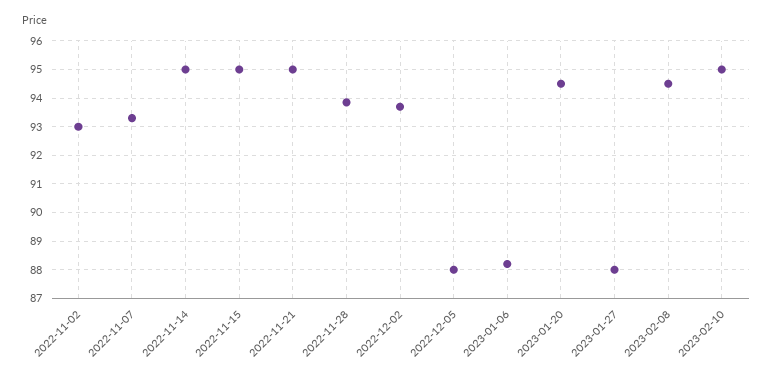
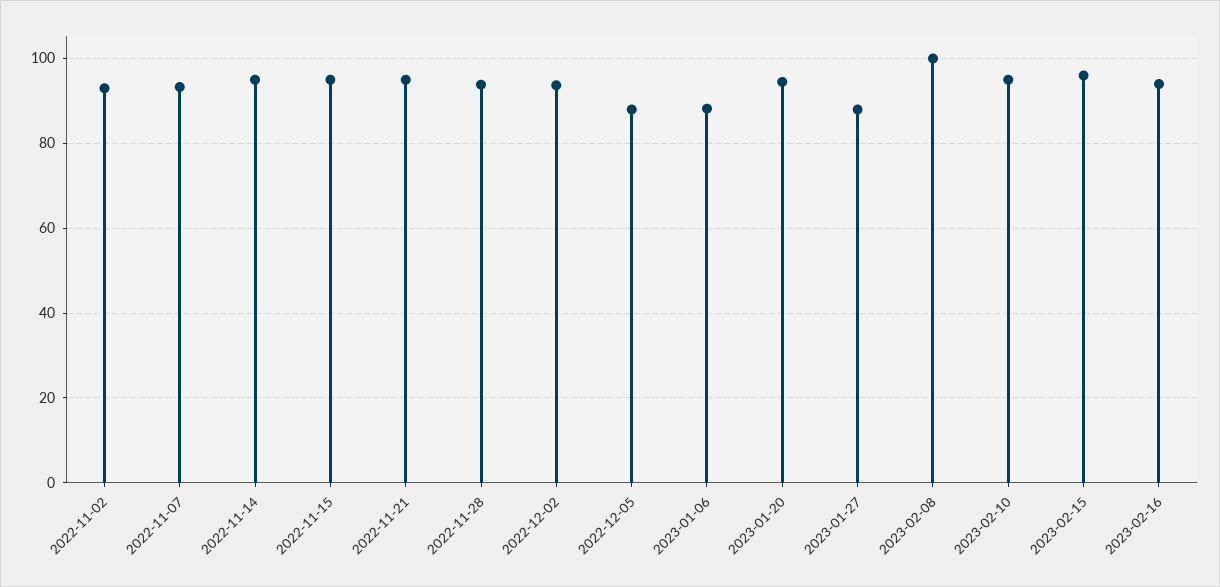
2023-02-08: 94.5 -> 100
2023-02-15: none -> 96
2023-02-16: none -> 94

